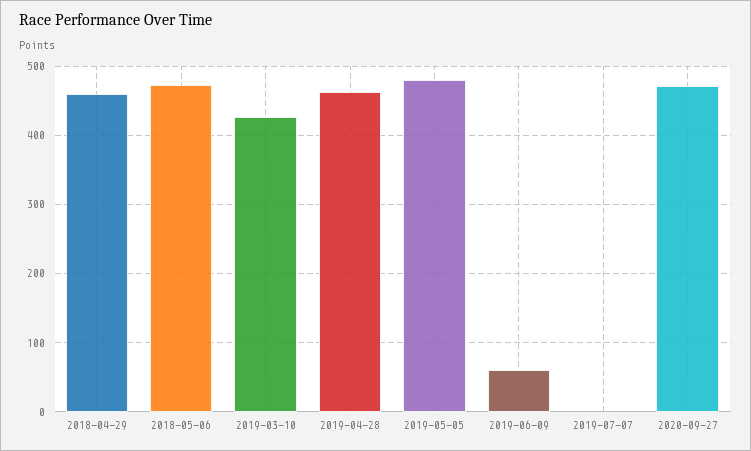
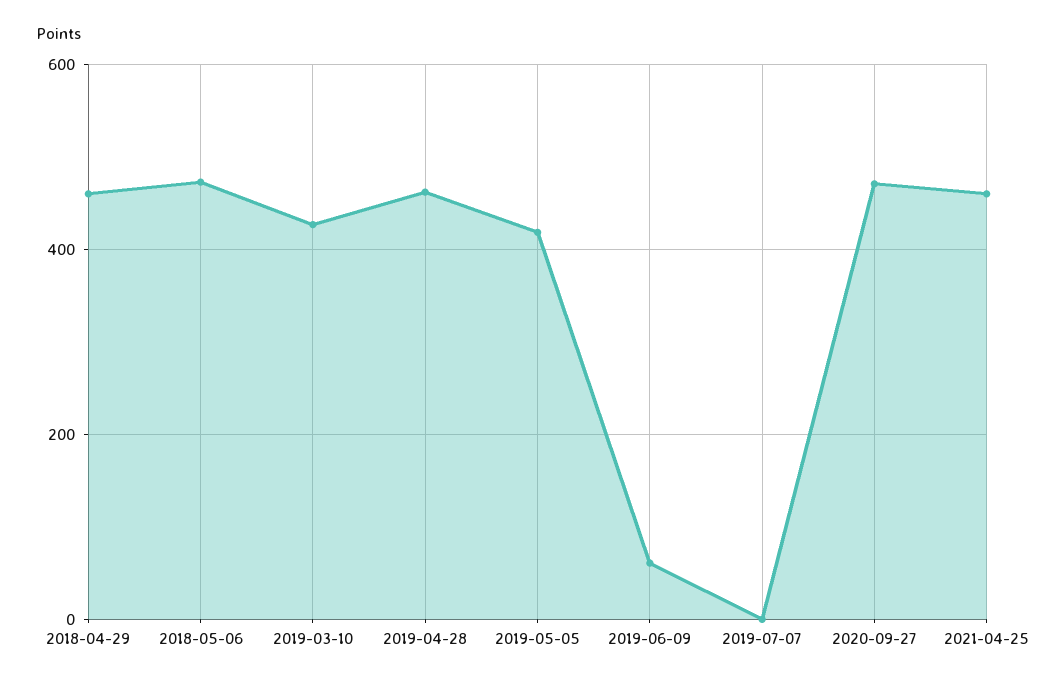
2019-05-05: 480 -> 420
2021-04-25: none -> 460

